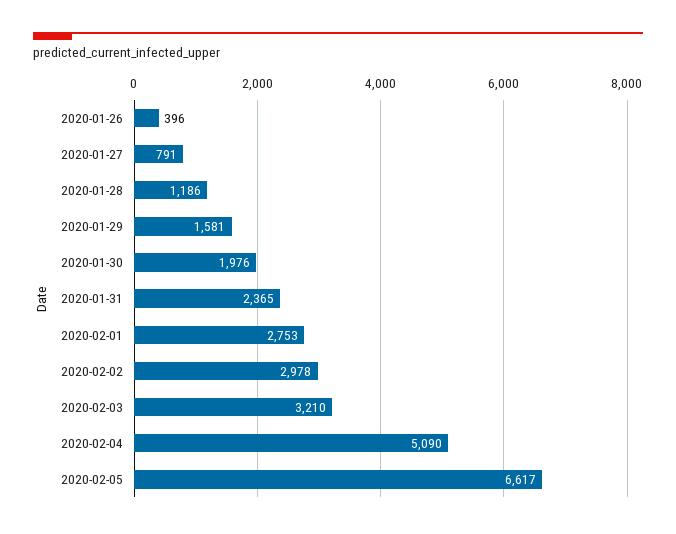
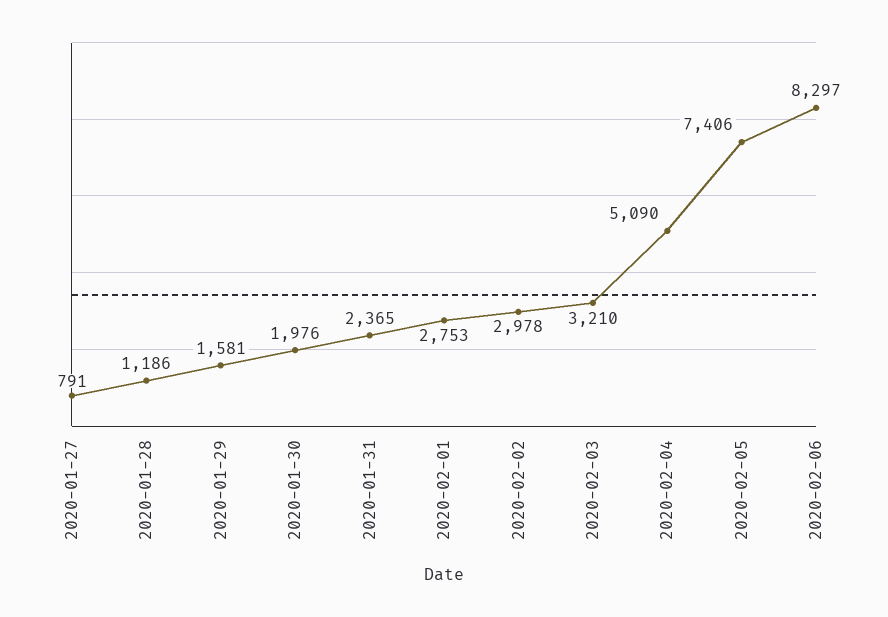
2020-01-26: 396 -> none
2020-02-05: 6617 -> 7406
2020-02-06: none -> 8297

